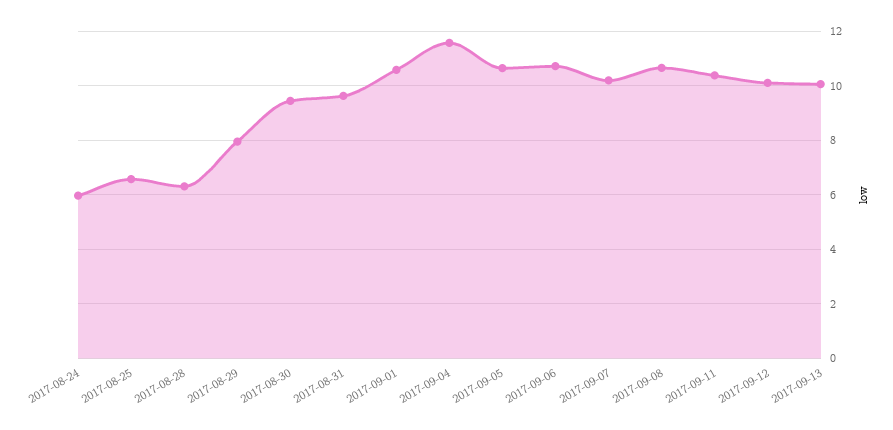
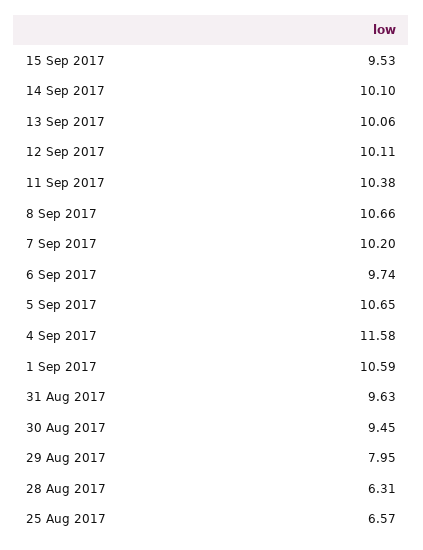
2017-08-24: 6 -> none
2017-09-06: 10.75 -> 9.74
15 Sep 2017: none -> 9.53
14 Sep 2017: none -> 10.1

